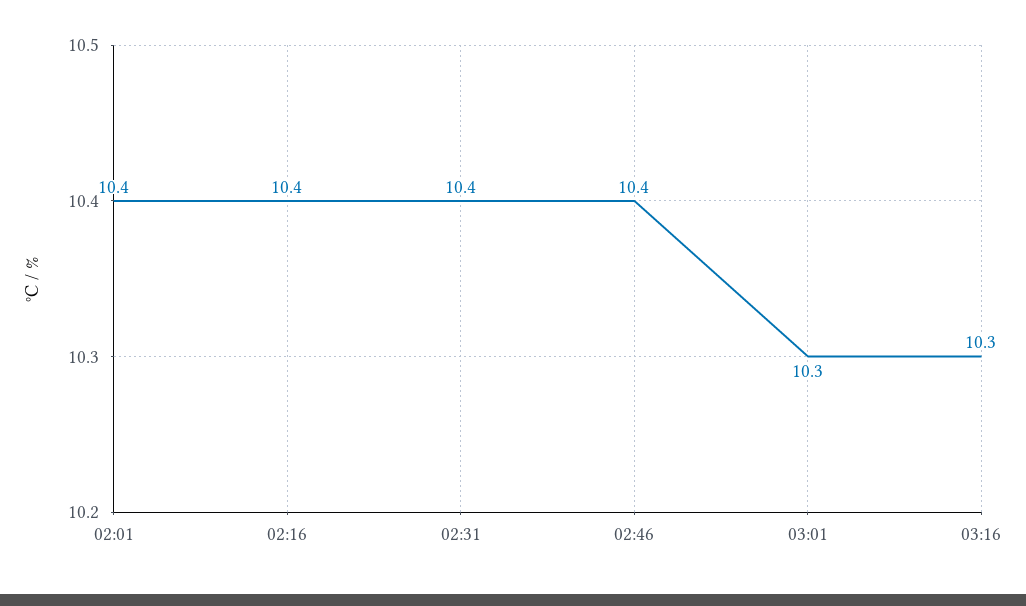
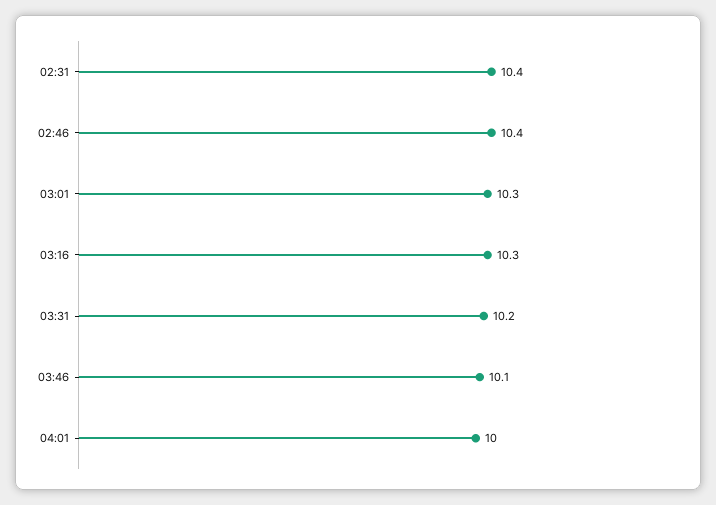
02:01: 10.4 -> none
02:16: 10.4 -> none
03:31: none -> 10.2
03:46: none -> 10.1
04:01: none -> 10

